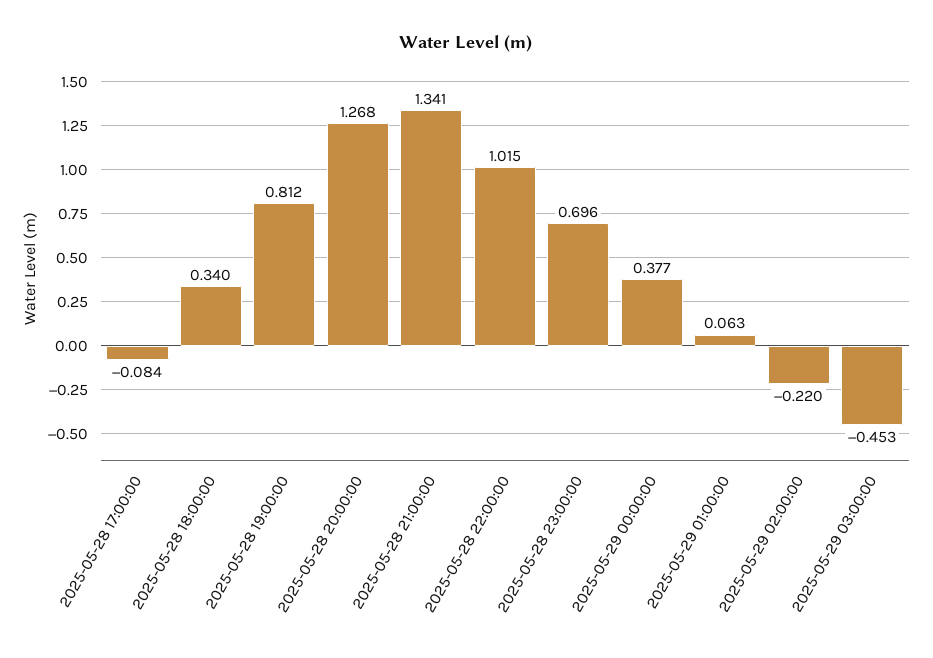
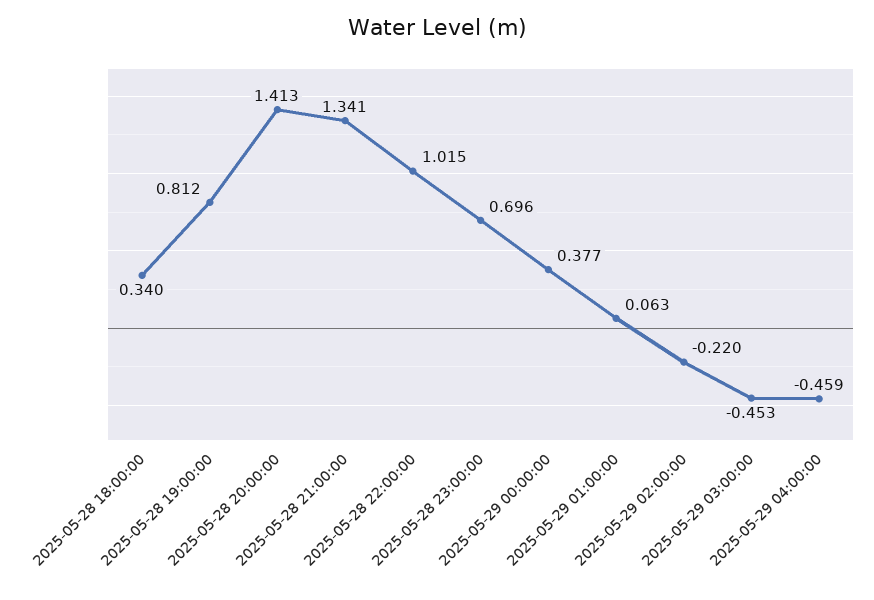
2025-05-28 17:00:00: -0.084 -> none
2025-05-28 20:00:00: 1.268 -> 1.413
2025-05-29 04:00:00: none -> -0.459

